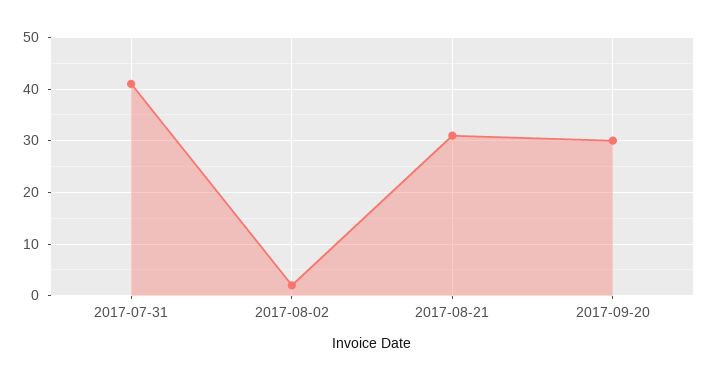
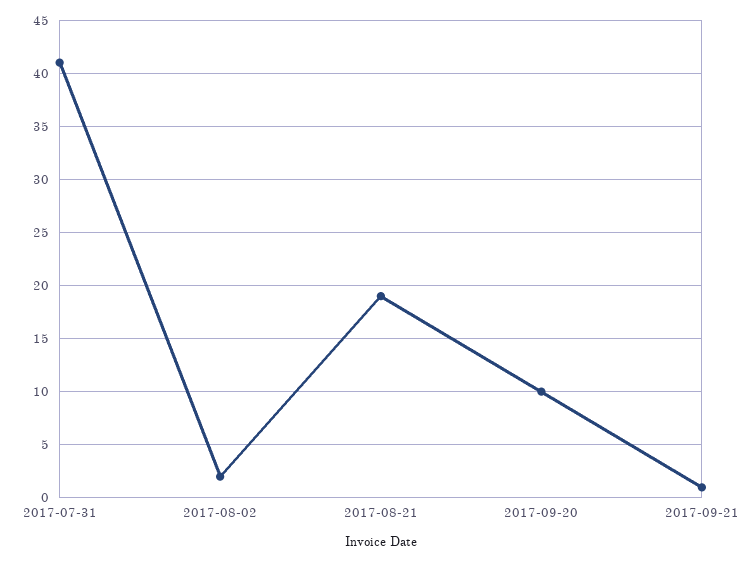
2017-08-21: 30 -> 19
2017-09-20: 30 -> 10
2017-09-21: none -> 1

